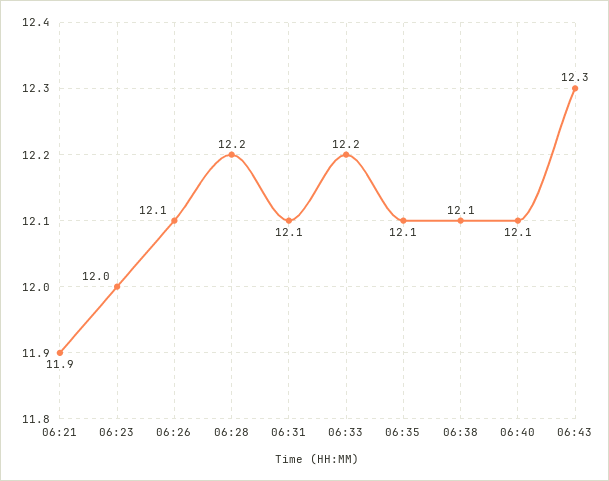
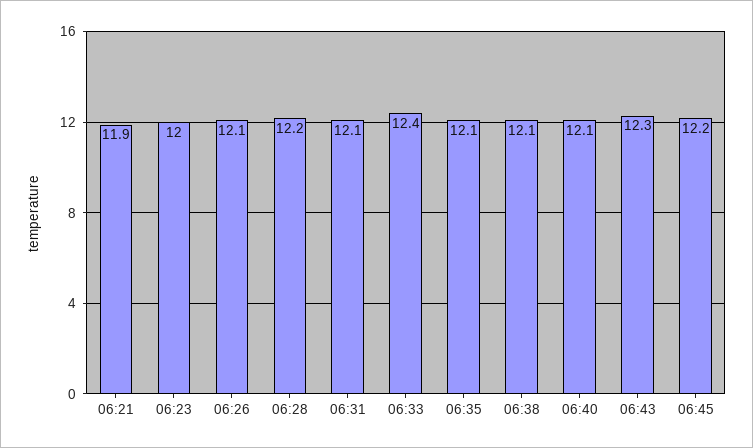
06:33: 12.2 -> 12.4
06:45: none -> 12.2

